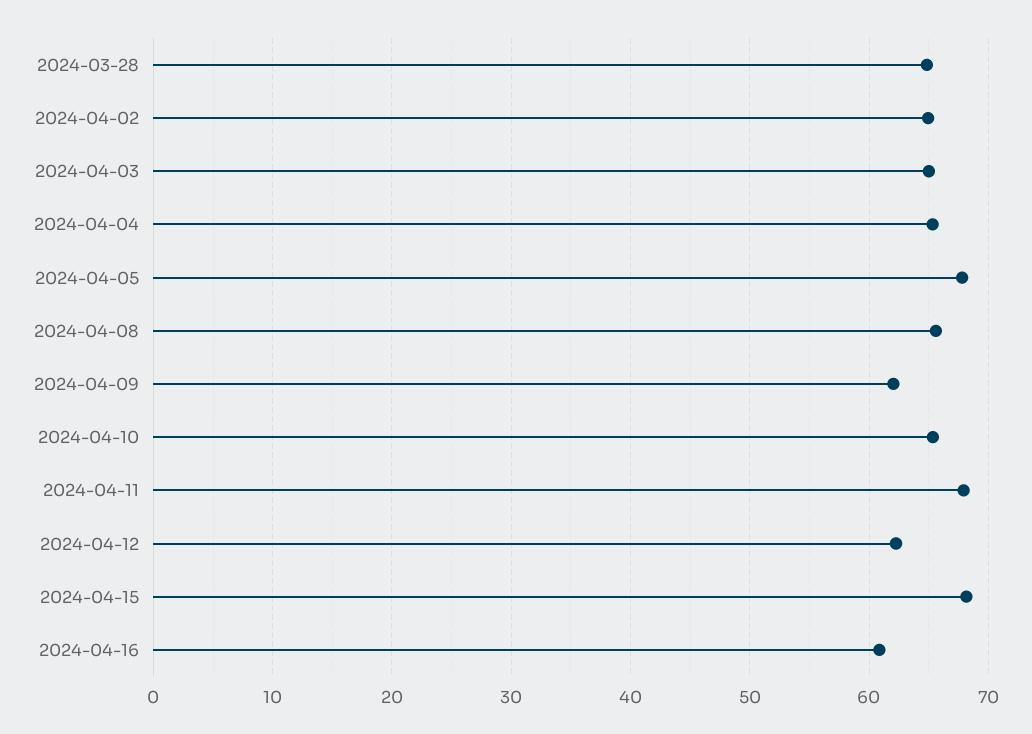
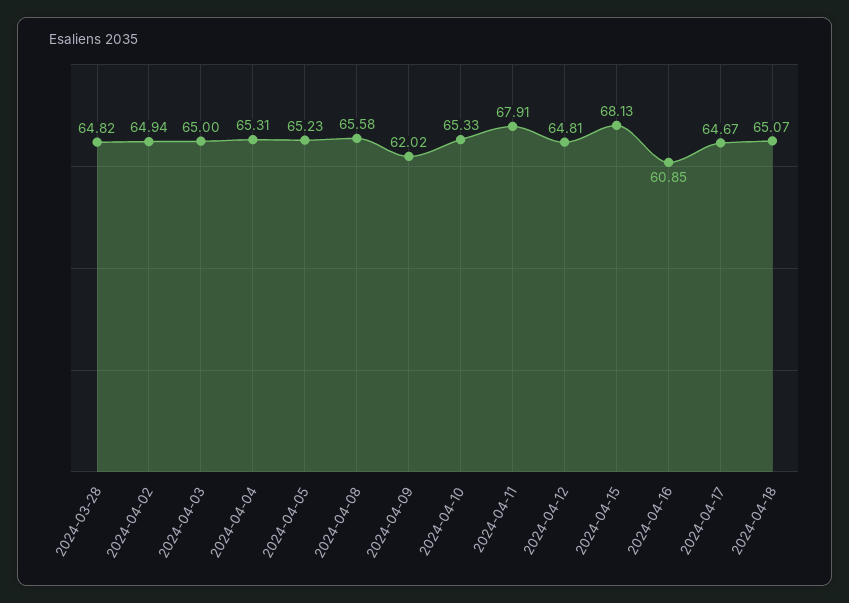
2024-04-05: 68 -> 65.23
2024-04-12: 62 -> 64.81
2024-04-17: none -> 64.67
2024-04-18: none -> 65.07

